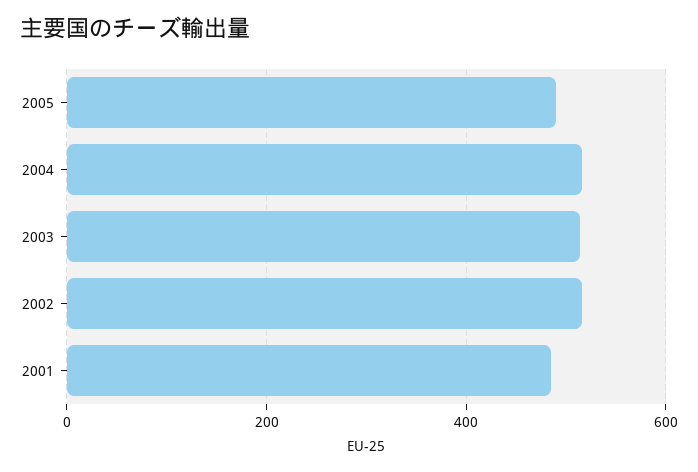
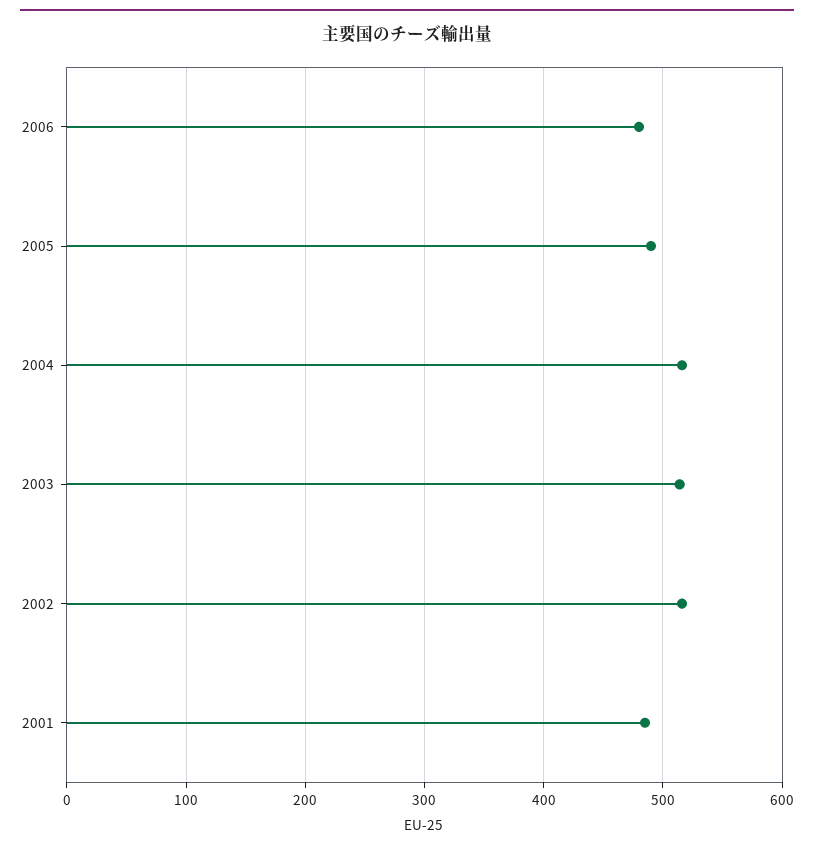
2006: none -> 480

